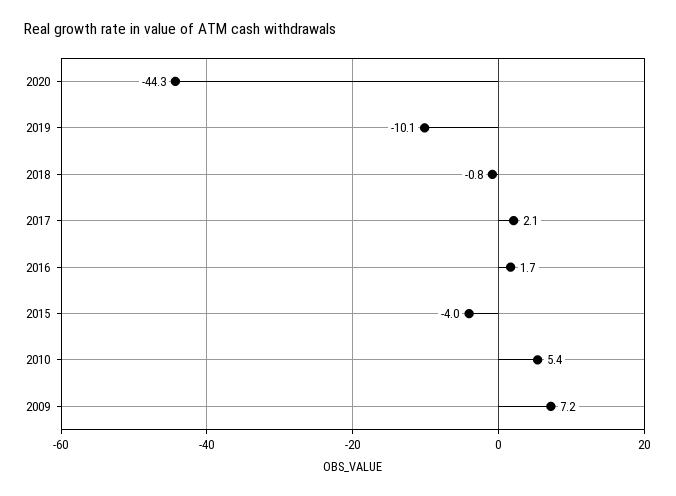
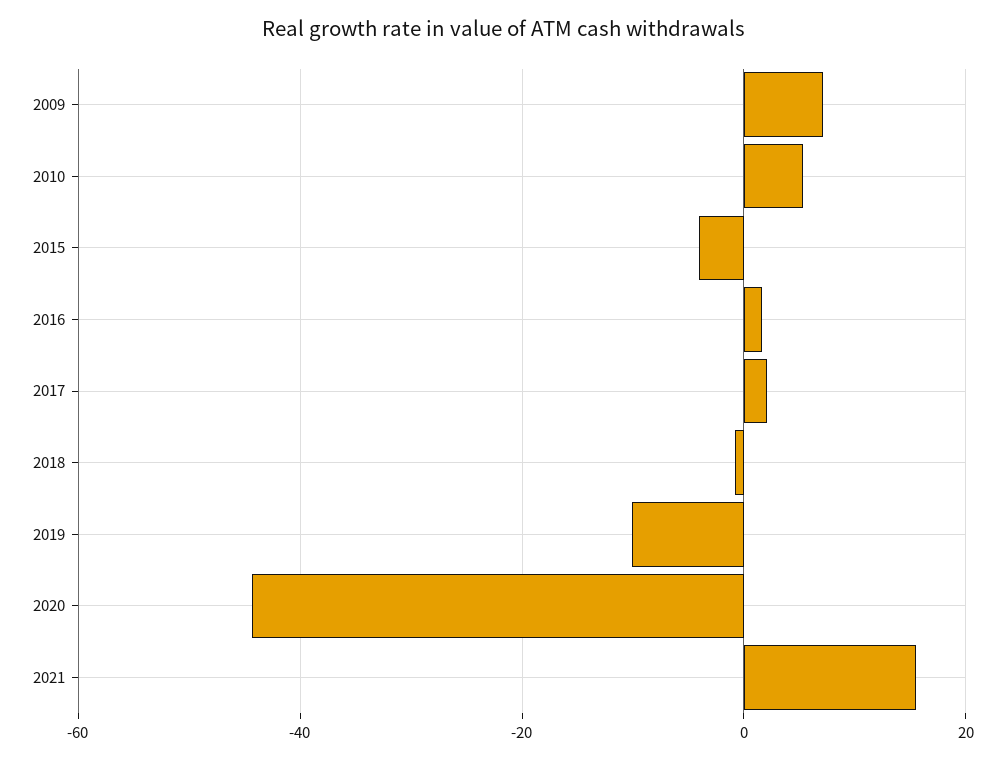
2021: none -> 16

